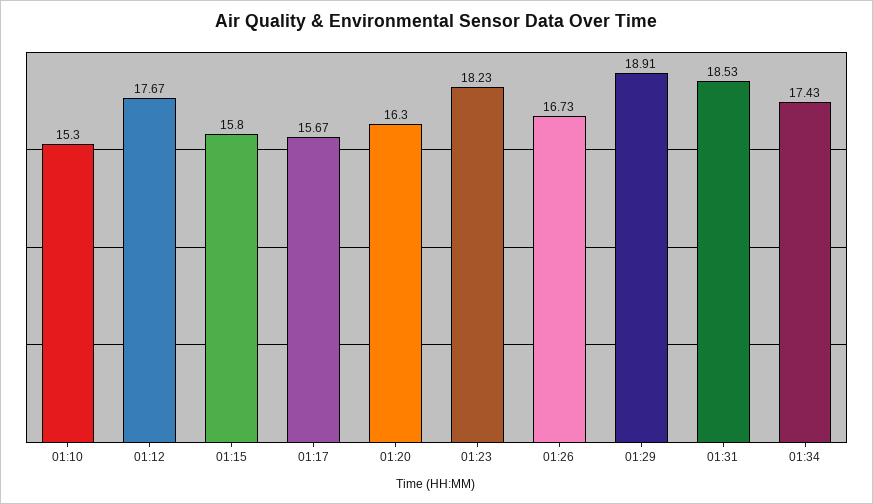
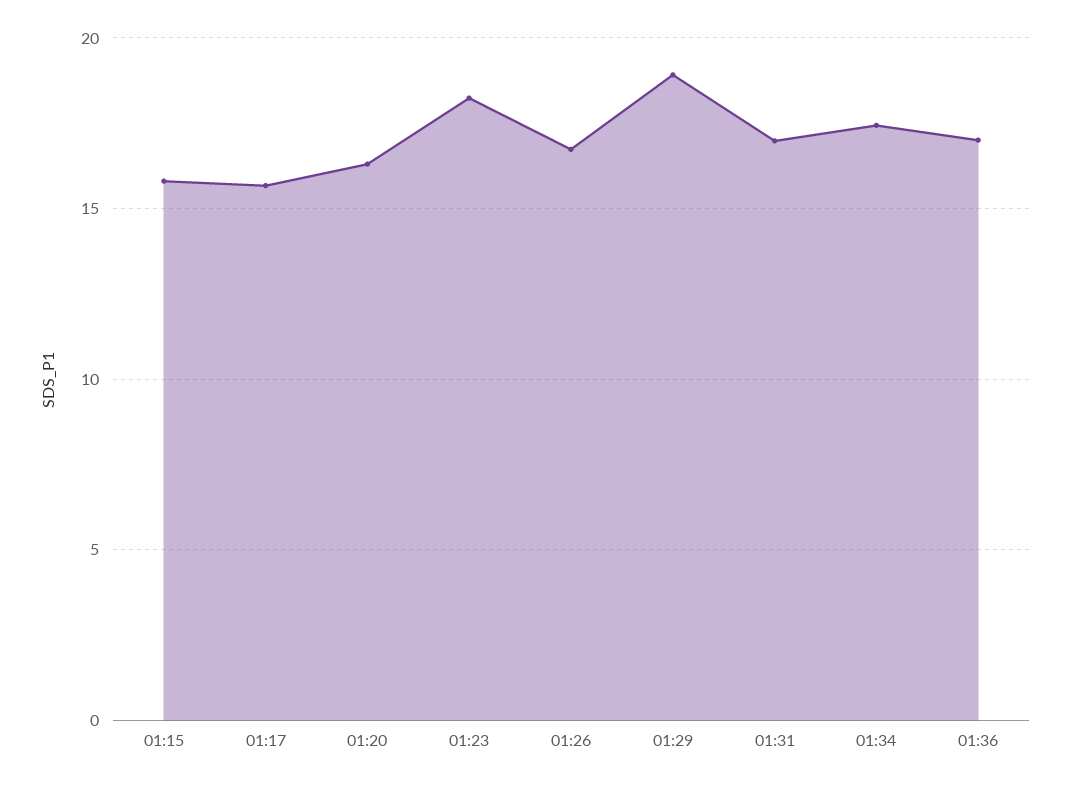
01:10: 15.3 -> none
01:12: 17.67 -> none
01:31: 18.53 -> 17
01:36: none -> 17

